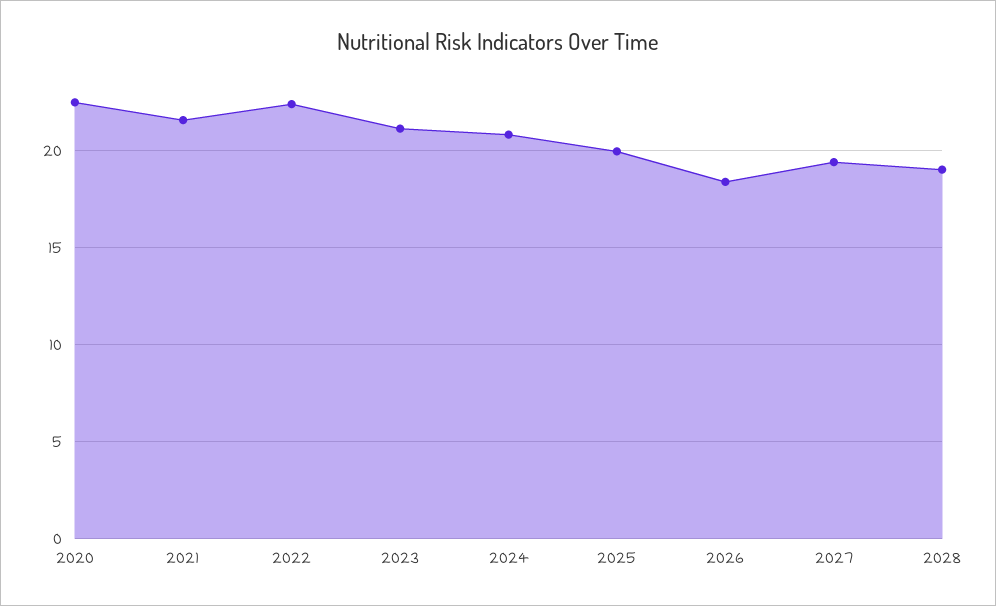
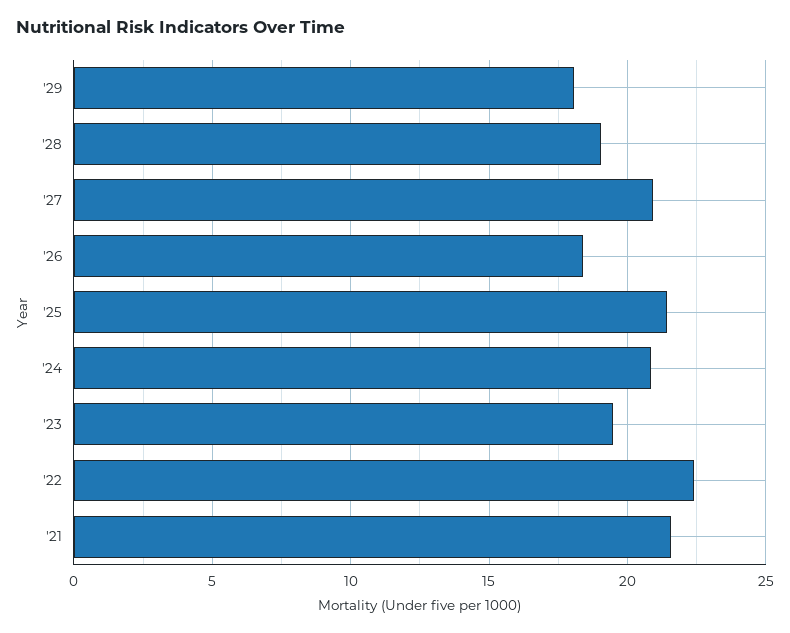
2020: 22.5 -> none
2023: 21 -> 19.5
2025: 20 -> 21.5
2027: 19.5 -> 21
'29: none -> 18

